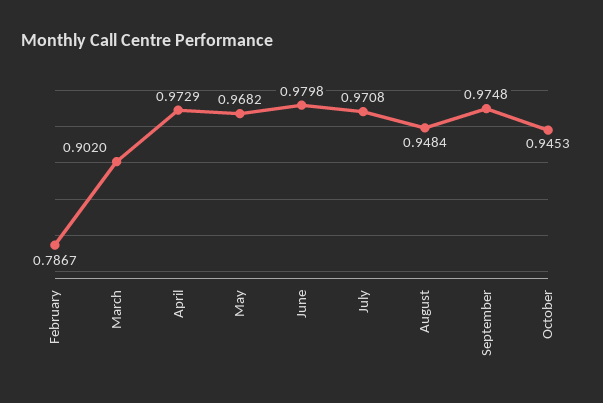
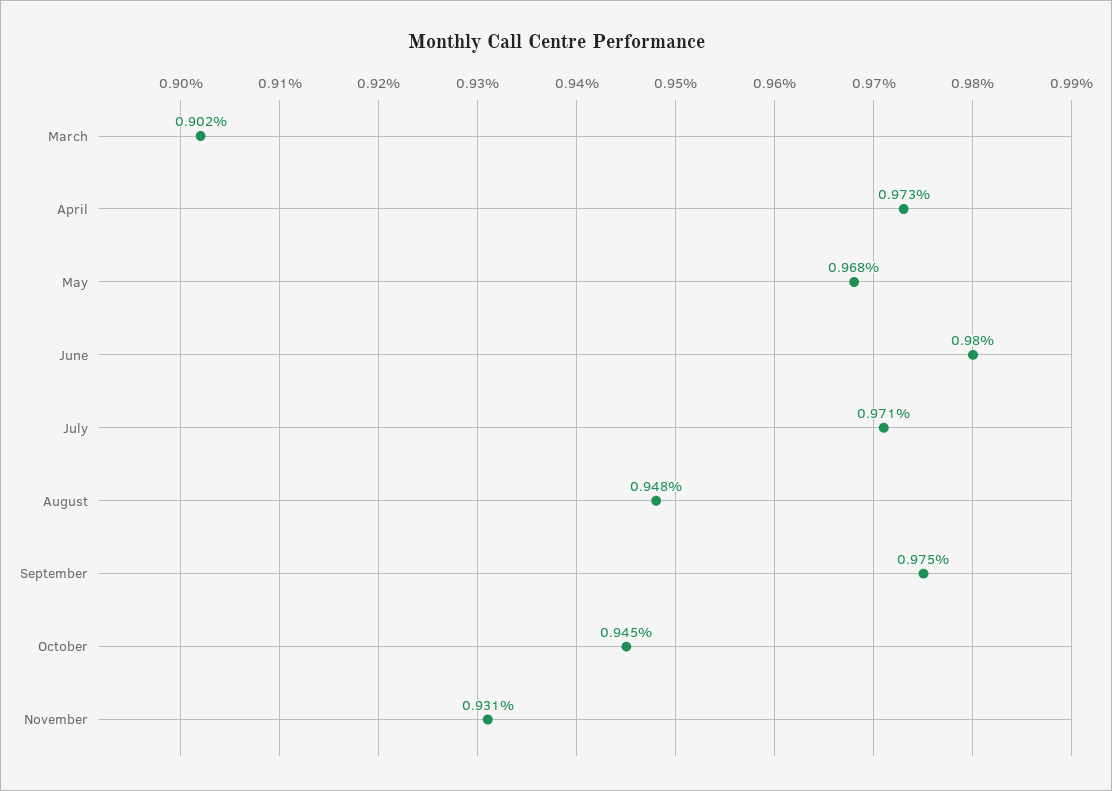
February: 0.7867 -> none
November: none -> 0.931

